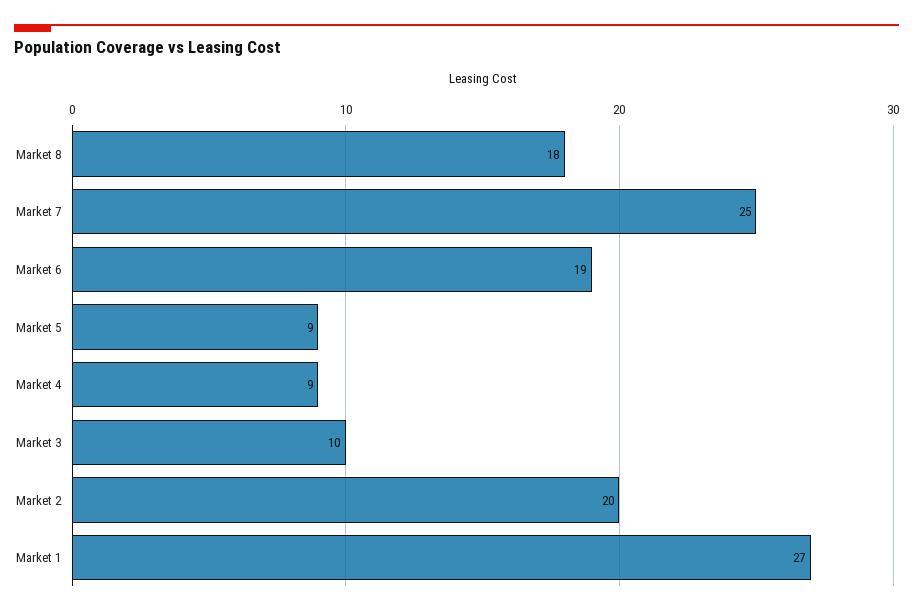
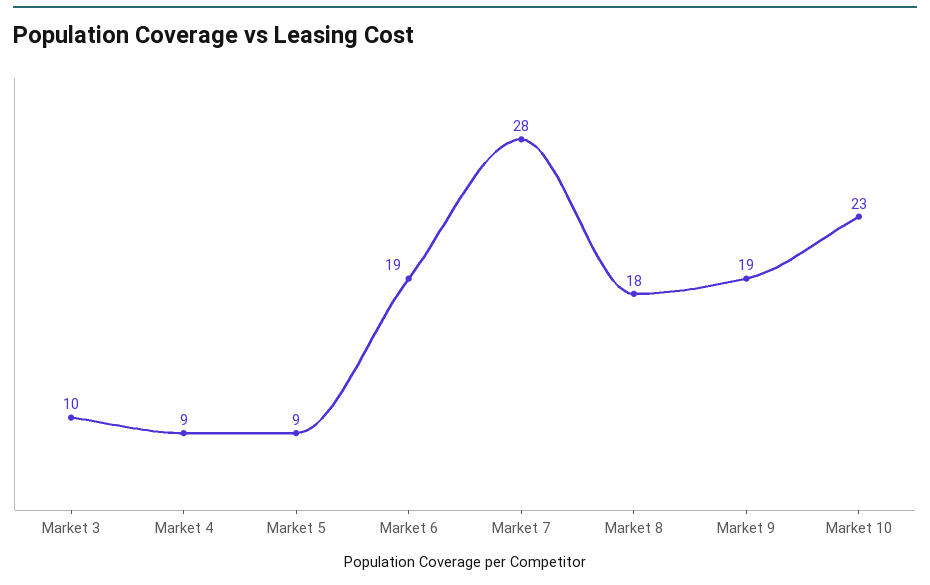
Market 7: 25 -> 28
Market 2: 20 -> none
Market 1: 27 -> none
Market 9: none -> 19
Market 10: none -> 23

